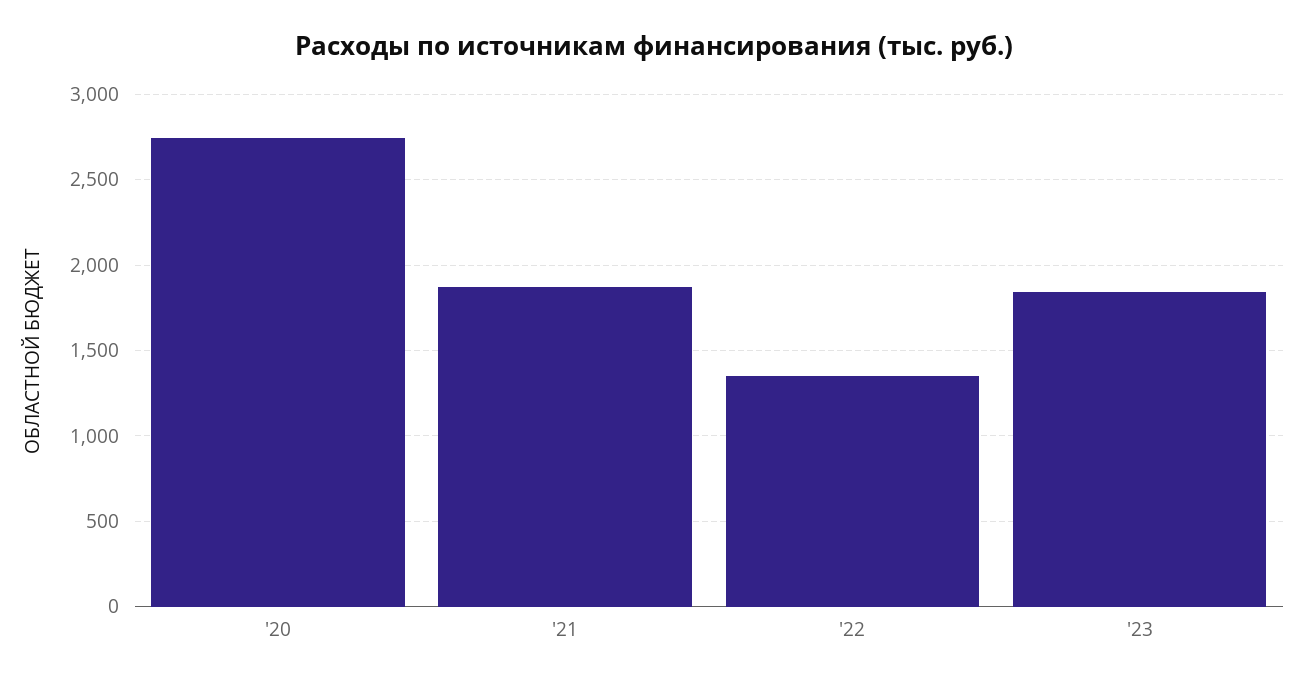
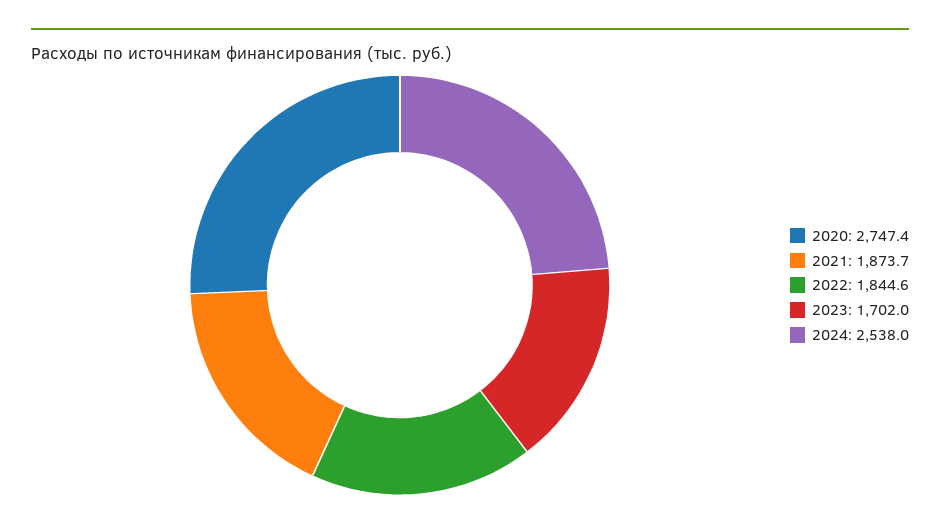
'22: 1350 -> 1844.6
'23: 1850 -> 1702
2024: none -> 2538

